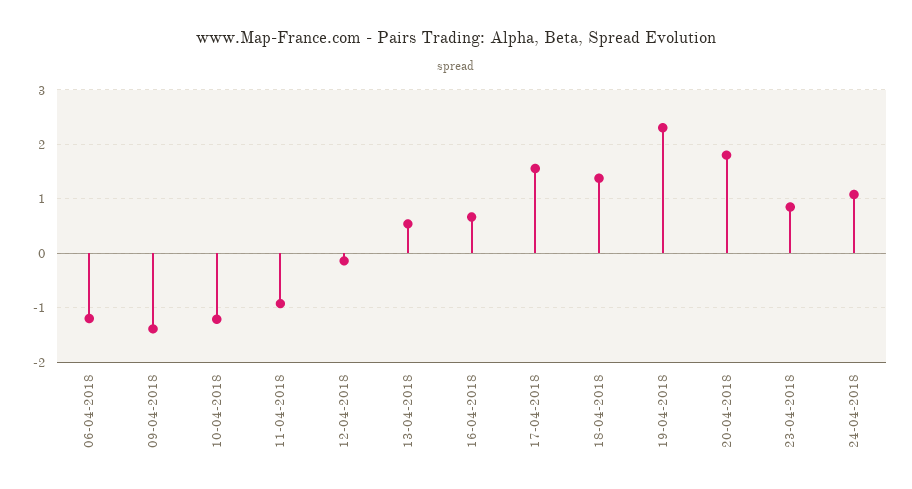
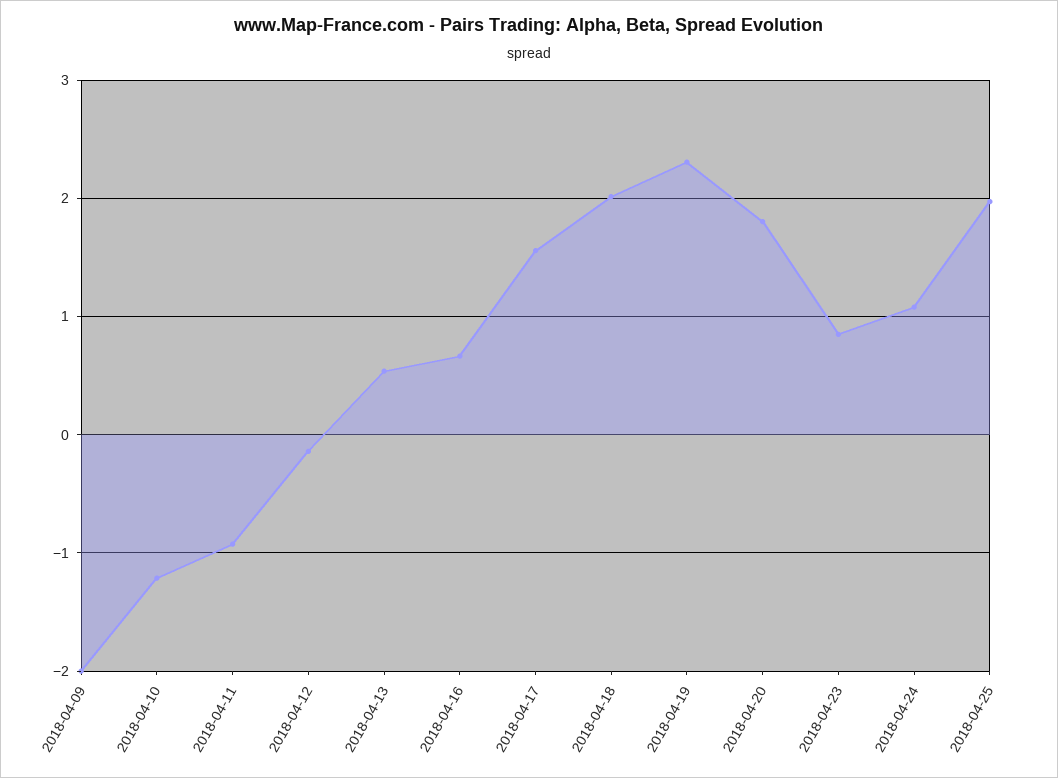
06-04-2018: -1.2 -> none
09-04-2018: -1.4 -> -2
18-04-2018: 1.4 -> 2
2018-04-25: none -> 2

